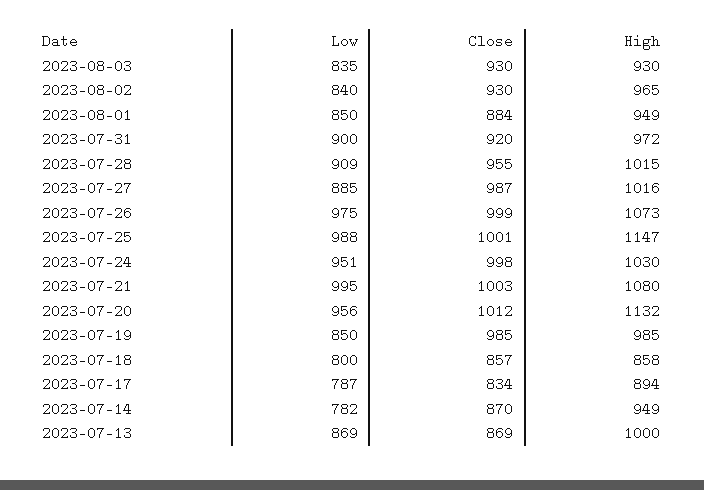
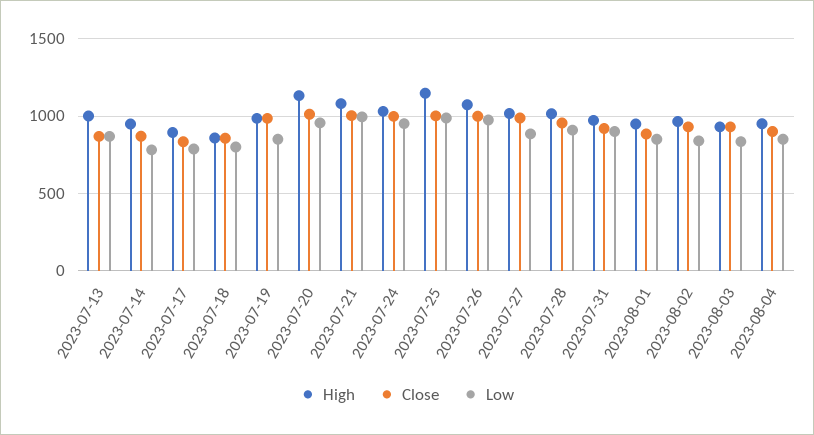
High, 2023-08-04: none -> 950
Close, 2023-08-04: none -> 900
Low, 2023-08-04: none -> 850

